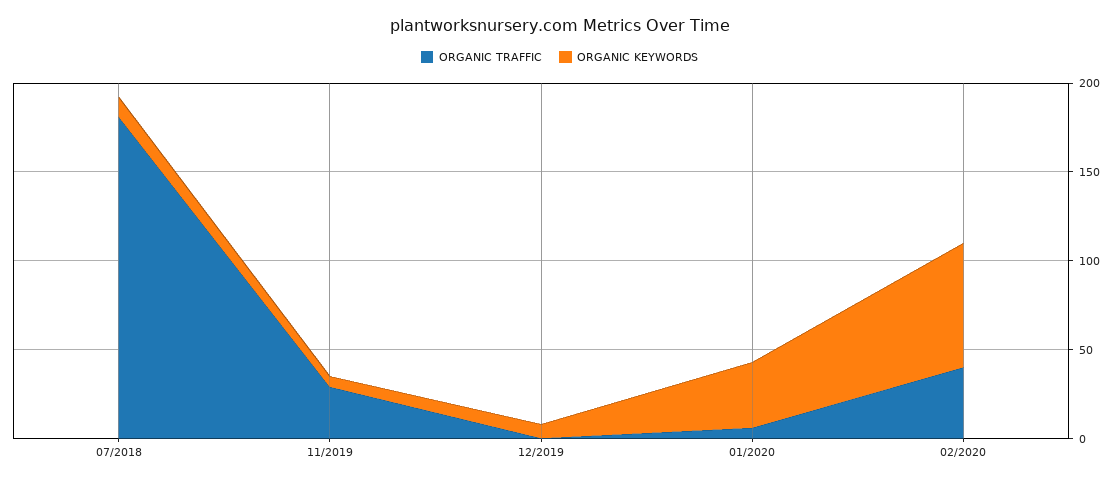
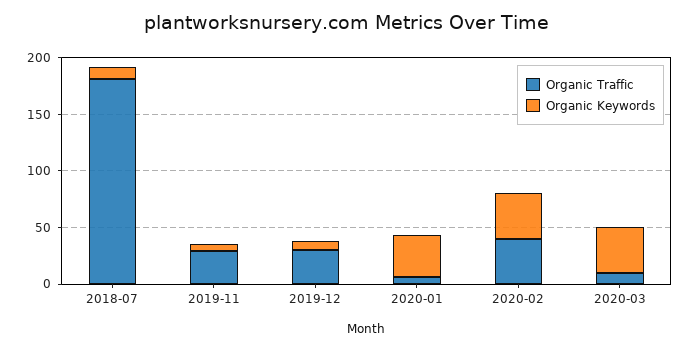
ORGANIC TRAFFIC, 12/2019: 0 -> 30
ORGANIC KEYWORDS, 02/2020: 70 -> 40
ORGANIC TRAFFIC, 2020-03: none -> 10
ORGANIC KEYWORDS, 2020-03: none -> 40

